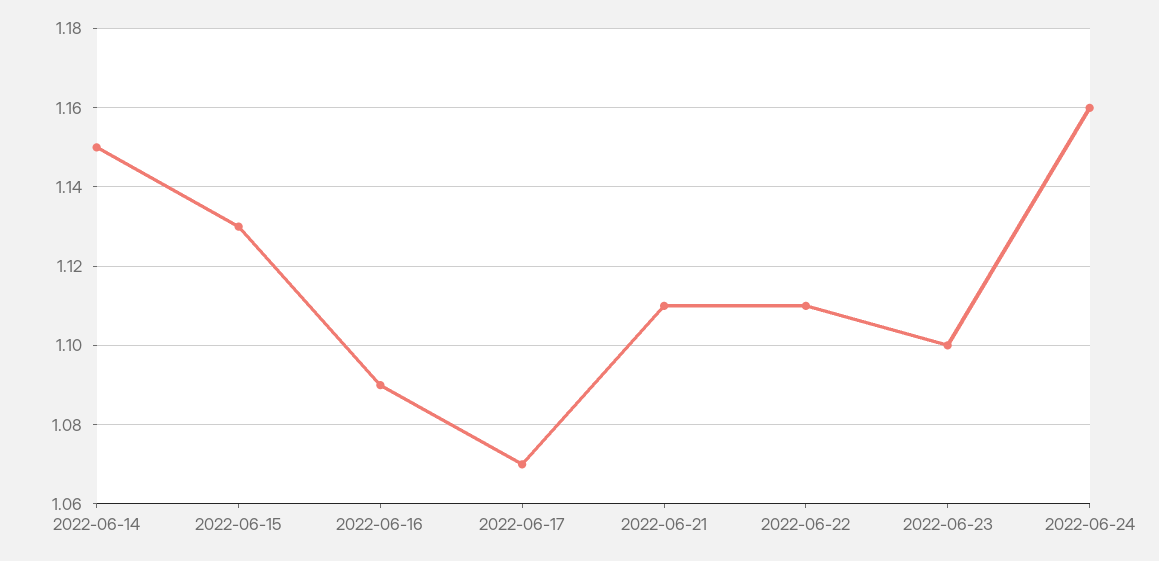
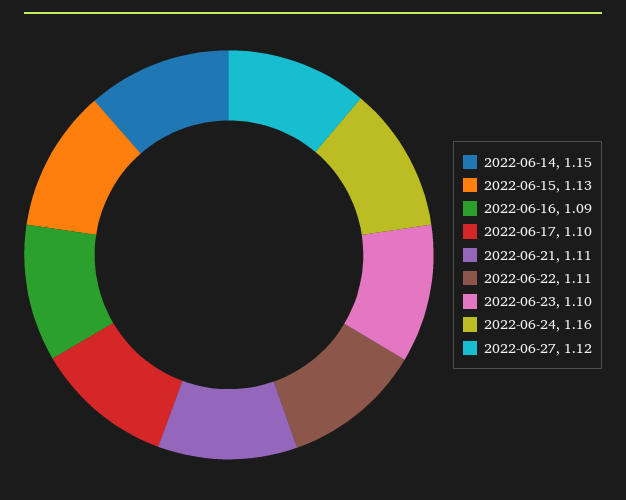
2022-06-17: 1.07 -> 1.1
2022-06-27: none -> 1.12

